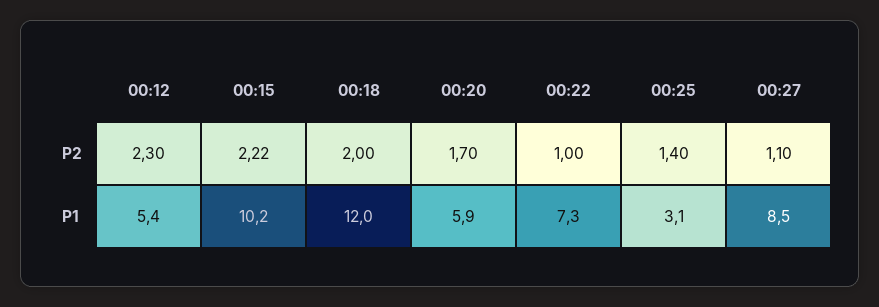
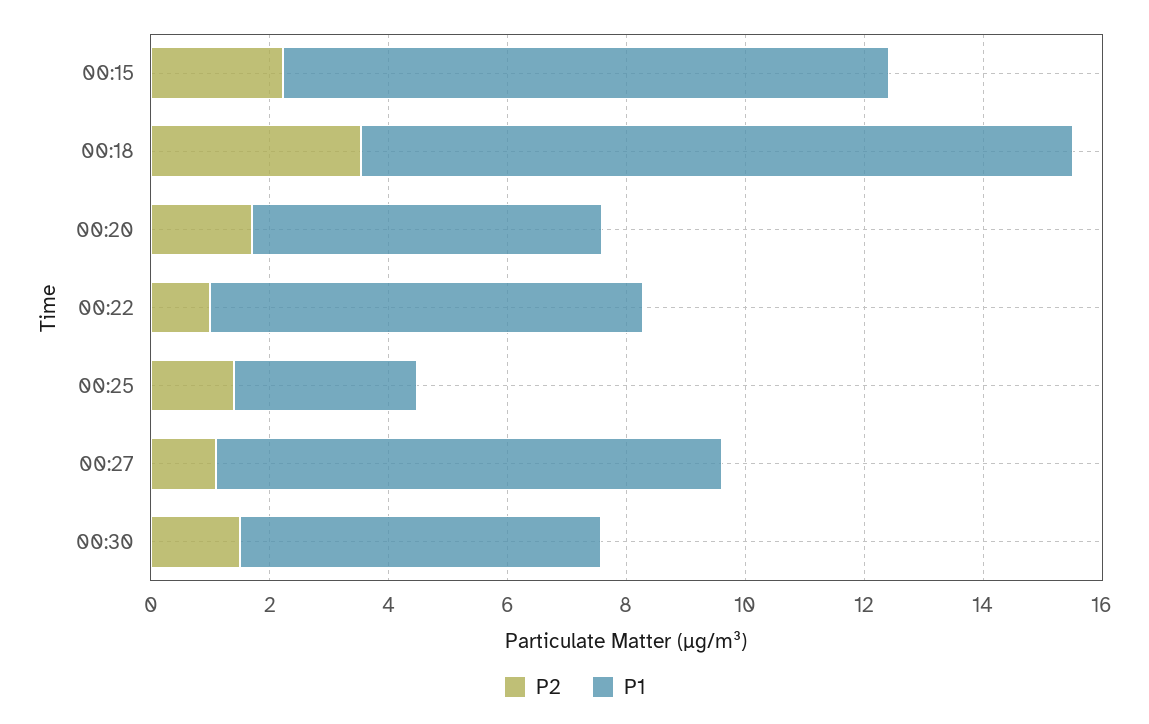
P2, 00:12: 2.3 -> none
P2, 00:18: 2 -> 3.5
P1, 00:12: 5.4 -> none
P2, 00:30: none -> 1.5
P1, 00:30: none -> 6

